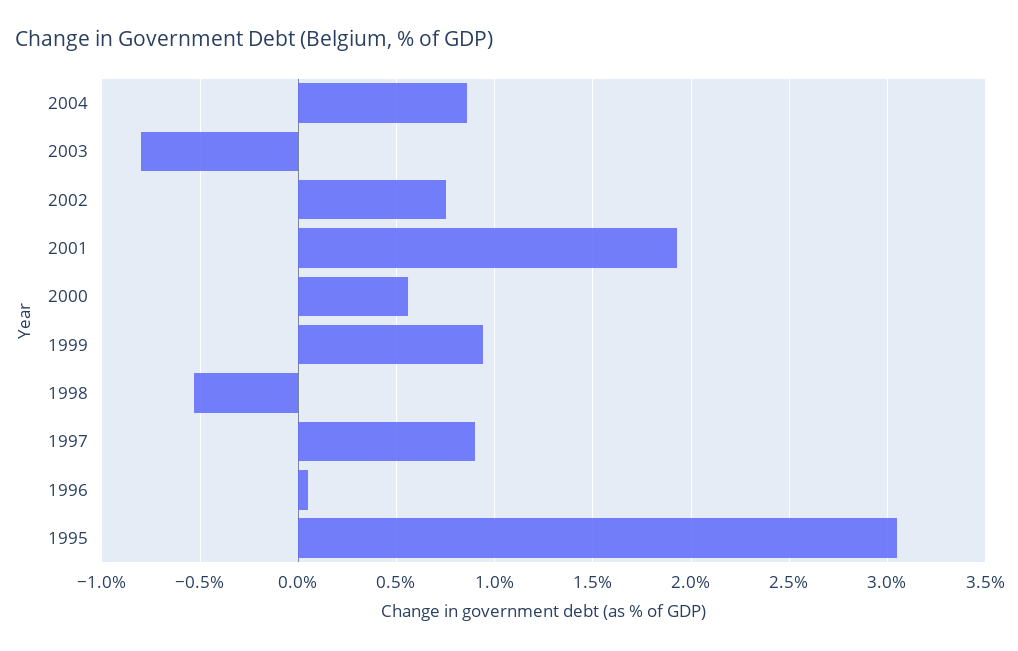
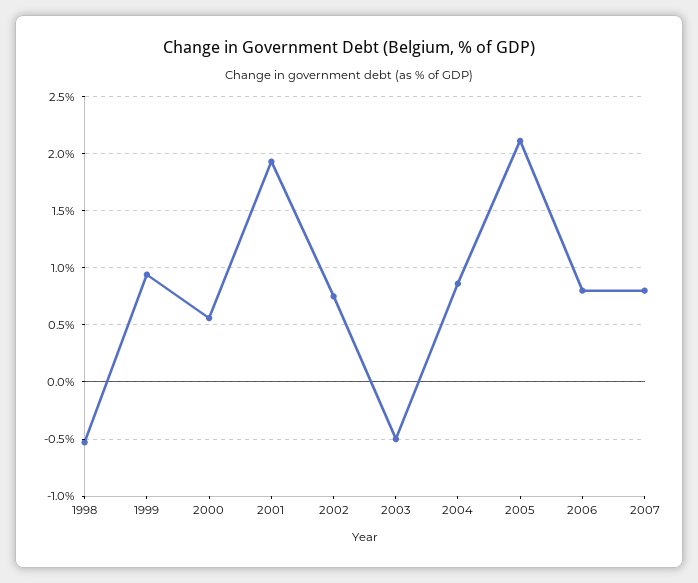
2003: -0.8 -> -0.5
1997: 0.9 -> none
1996: 0.05 -> none
1995: 3.05 -> none
2005: none -> 2.1
2006: none -> 0.8
2007: none -> 0.8

